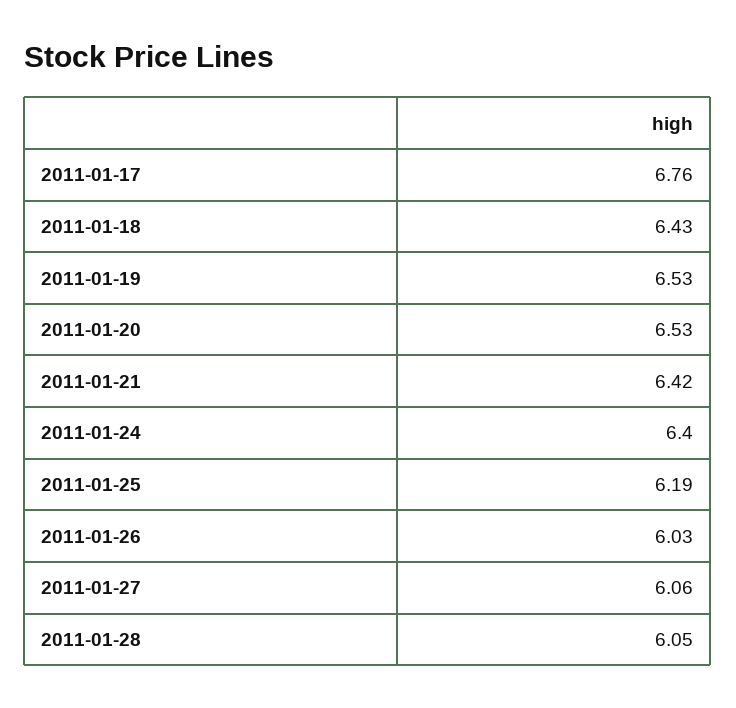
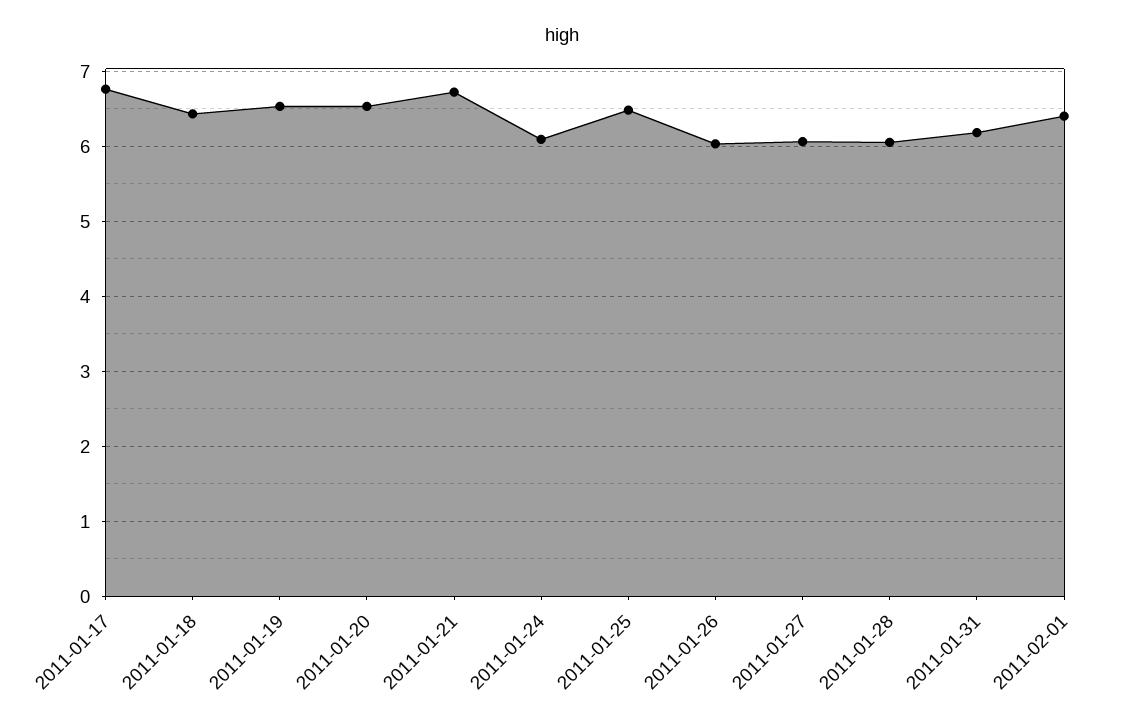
2011-01-21: 6.42 -> 6.7
2011-01-24: 6.4 -> 6.1
2011-01-25: 6.19 -> 6.5
2011-01-31: none -> 6.2
2011-02-01: none -> 6.4

